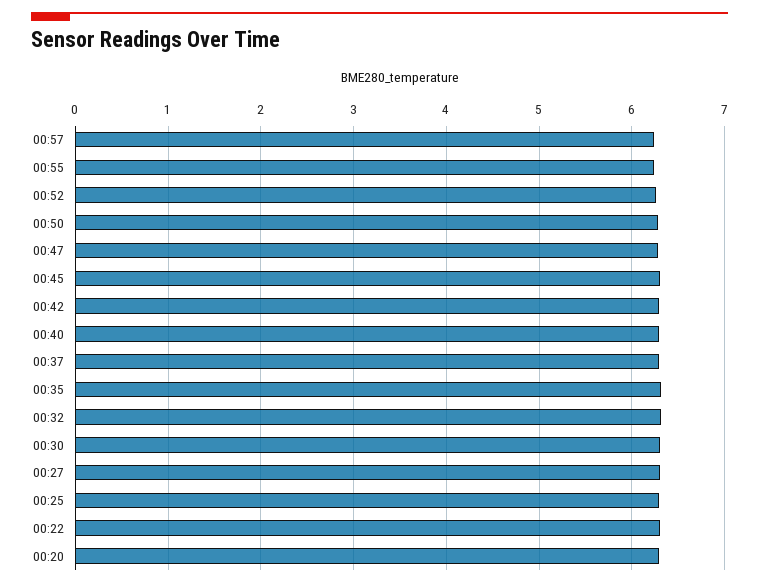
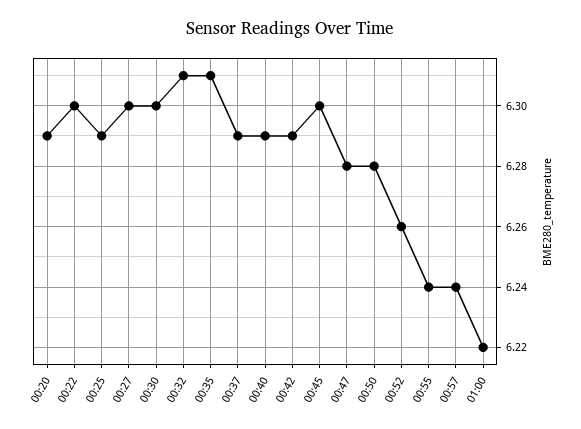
01:00: none -> 6.22

